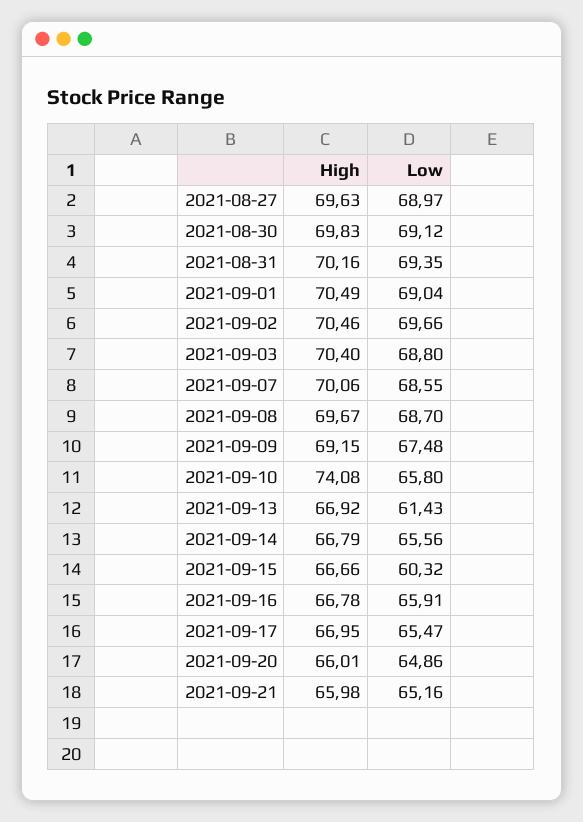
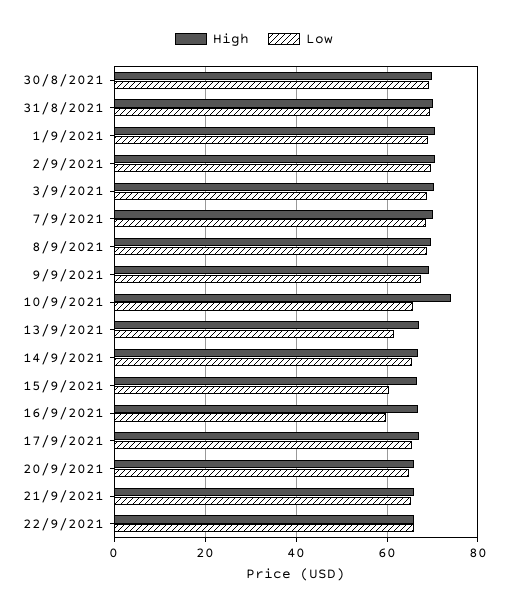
High, 2021-08-27: 69.63 -> none
Low, 2021-08-27: 68.97 -> none
Low, 2021-09-16: 65.91 -> 60
High, 22/9/2021: none -> 66
Low, 22/9/2021: none -> 66

